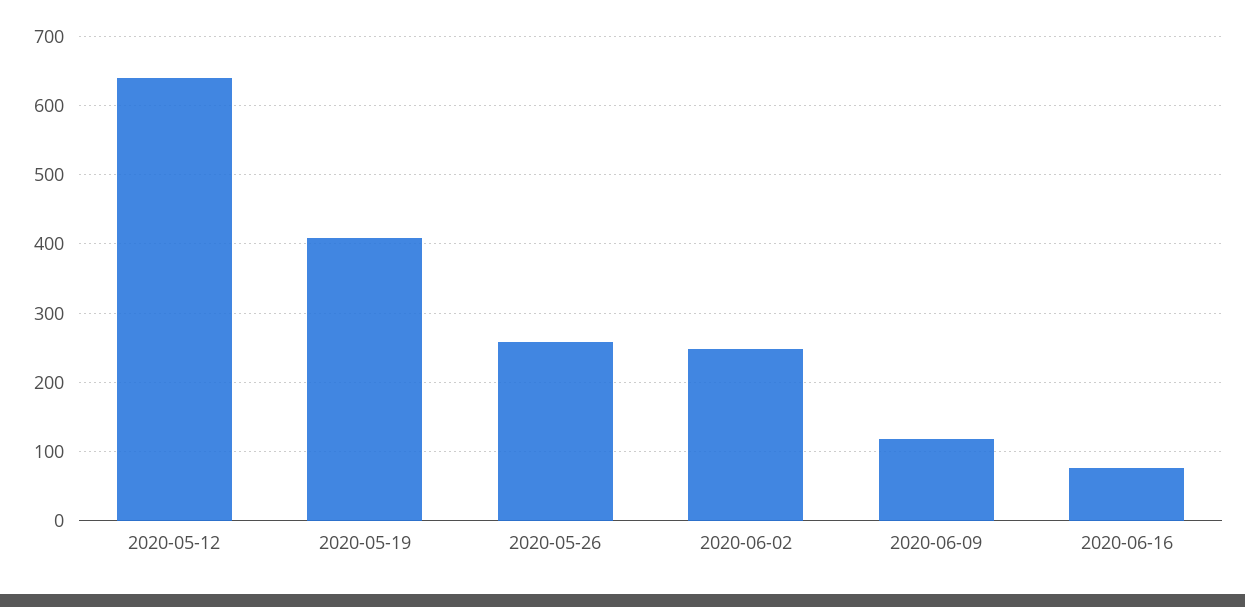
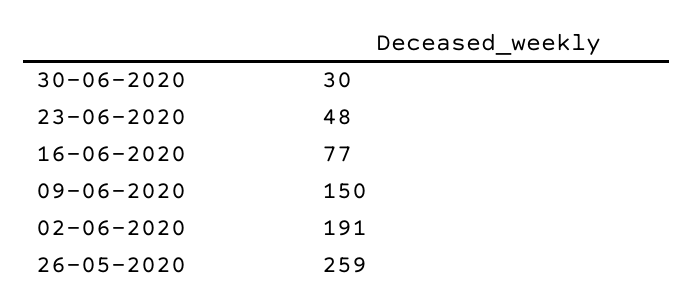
2020-05-12: 640 -> none
2020-05-19: 410 -> none
2020-06-02: 250 -> 191
2020-06-09: 120 -> 150
30-06-2020: none -> 30
23-06-2020: none -> 48

